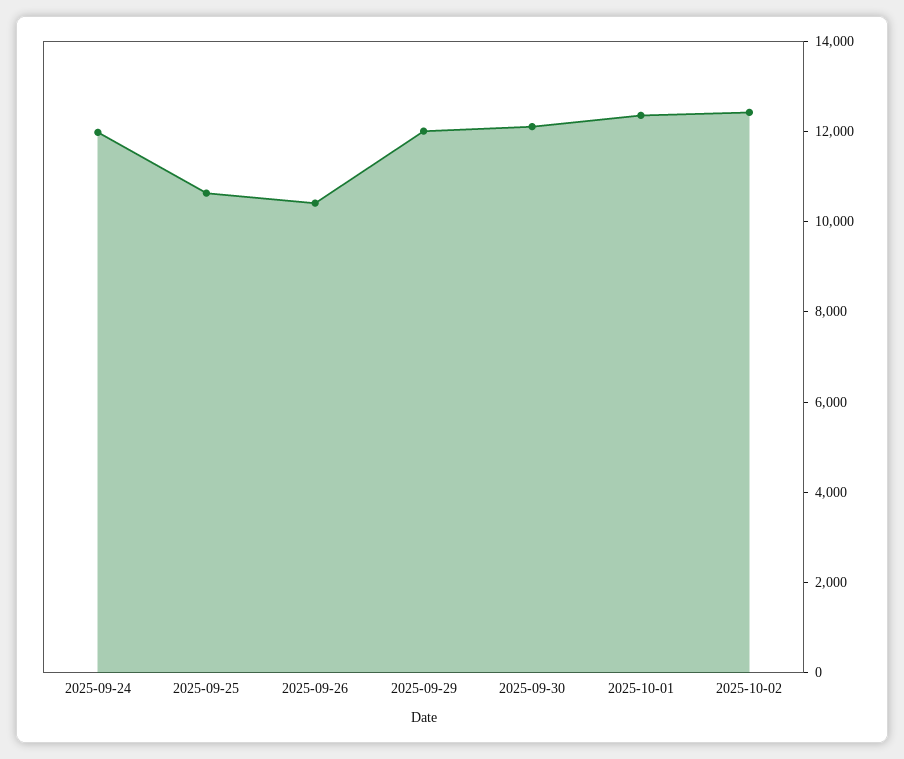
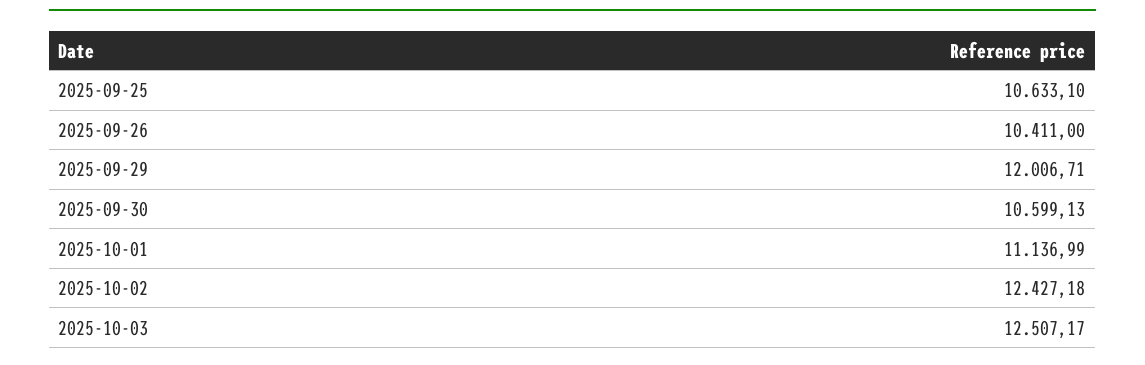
2025-09-24: 12000 -> none
2025-09-30: 12000 -> 10599.13
2025-10-01: 12500 -> 11136.99
2025-10-03: none -> 12507.17

